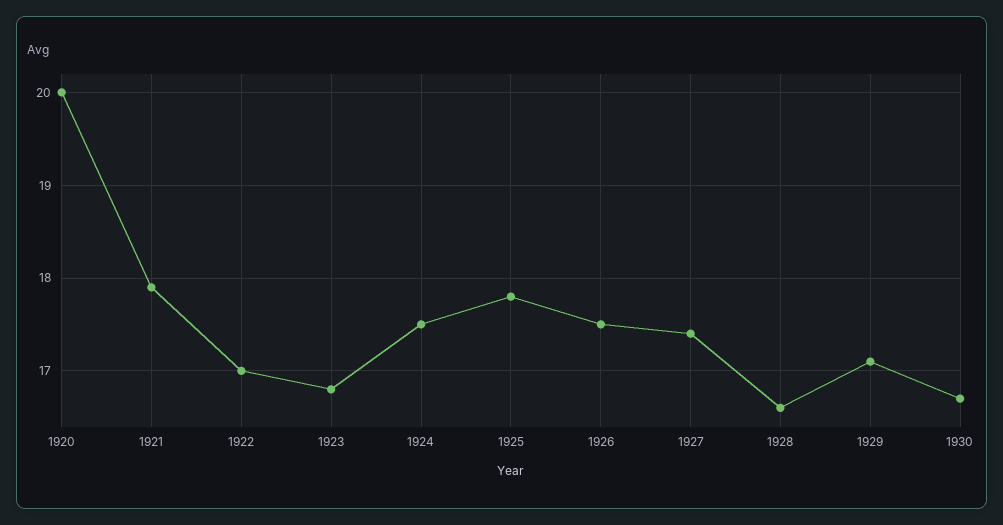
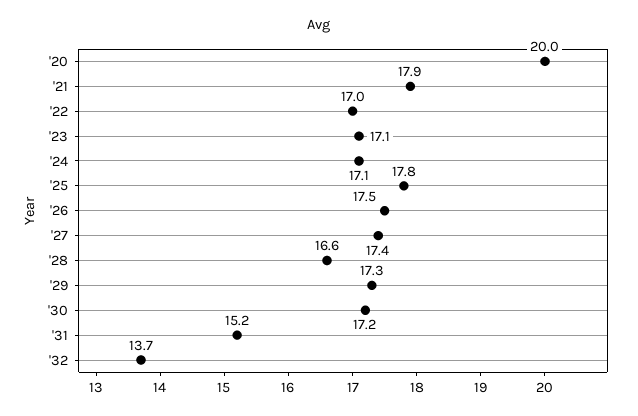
1923: 16.8 -> 17.1
1924: 17.5 -> 17.1
1929: 17.1 -> 17.3
1930: 16.7 -> 17.2
'31: none -> 15.2
'32: none -> 13.7

